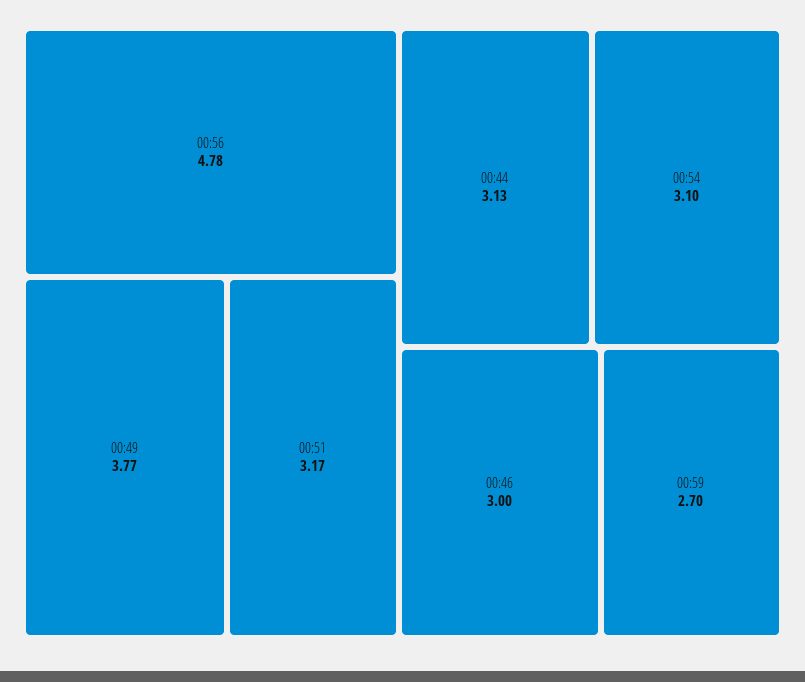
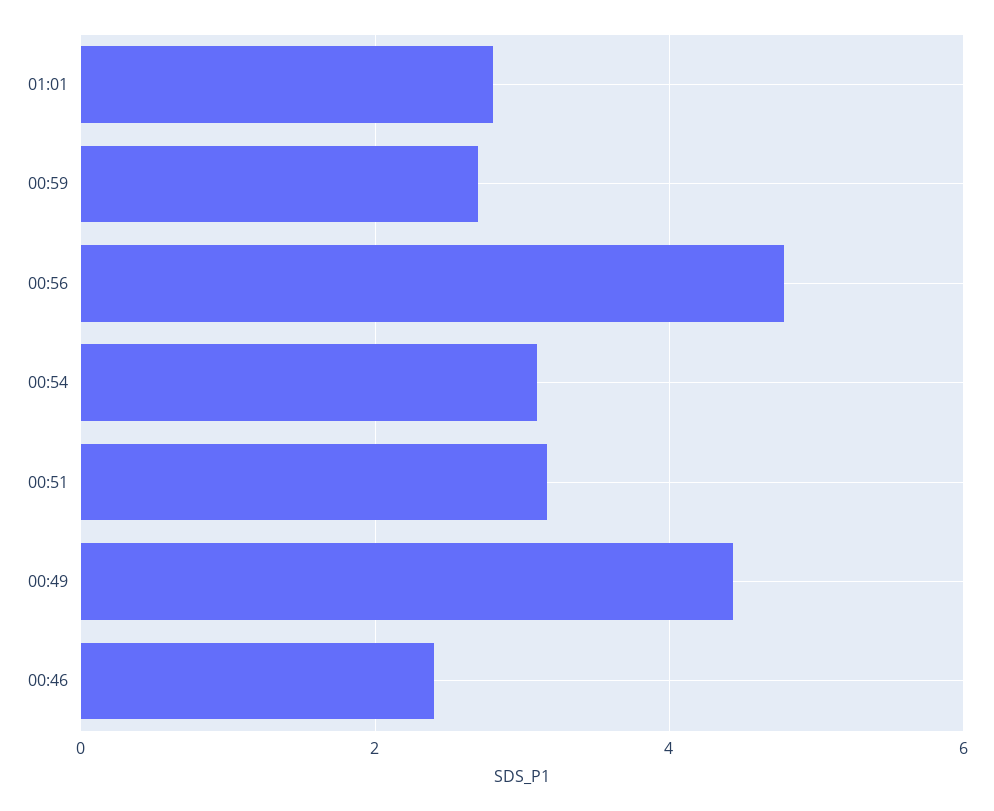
00:49: 3.77 -> 4.4
00:44: 3.13 -> none
00:46: 3 -> 2.4
01:01: none -> 2.8

